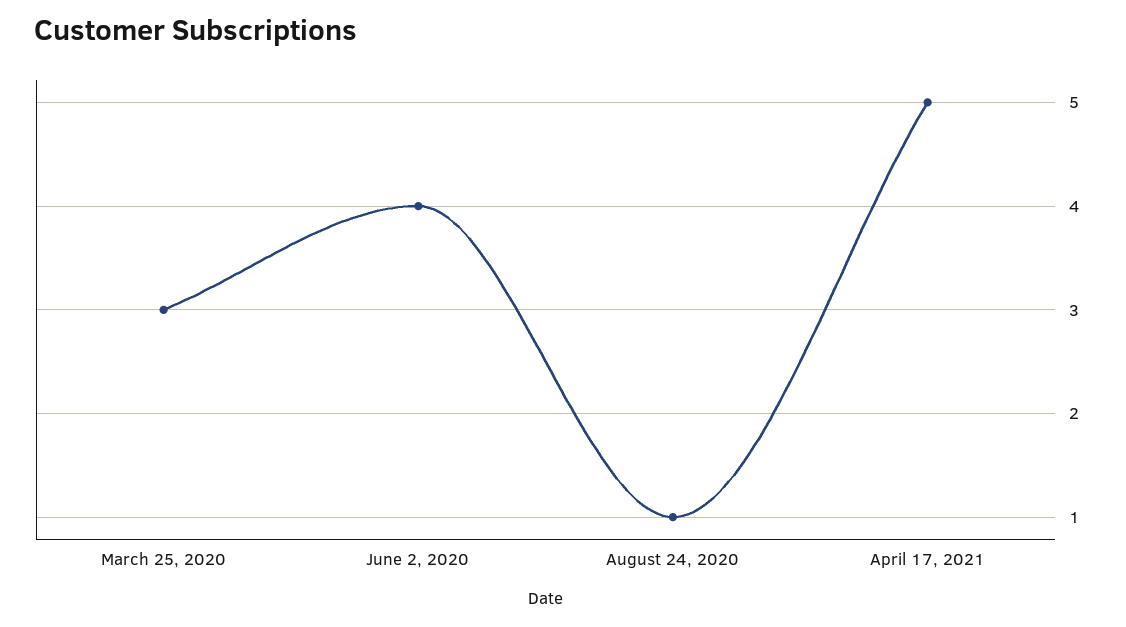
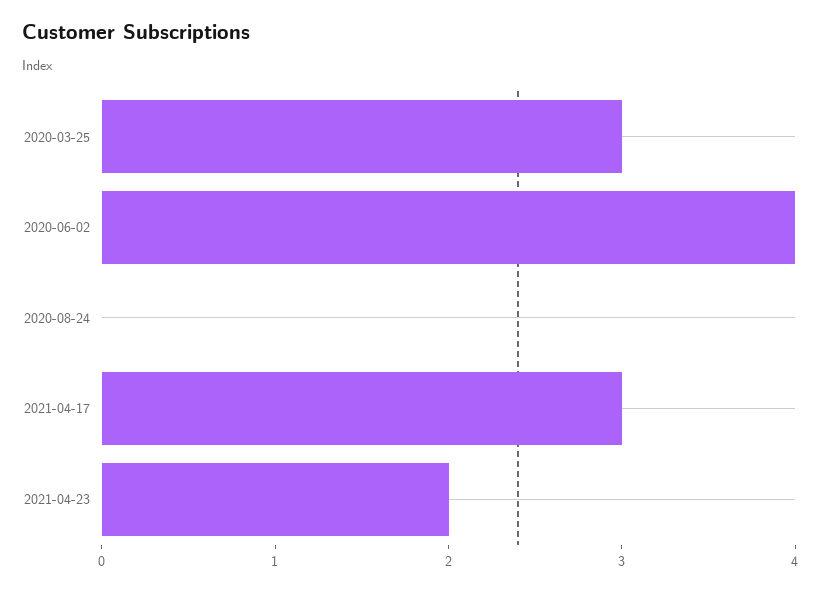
August 24, 2020: 1 -> 0
April 17, 2021: 5 -> 3
2021-04-23: none -> 2

